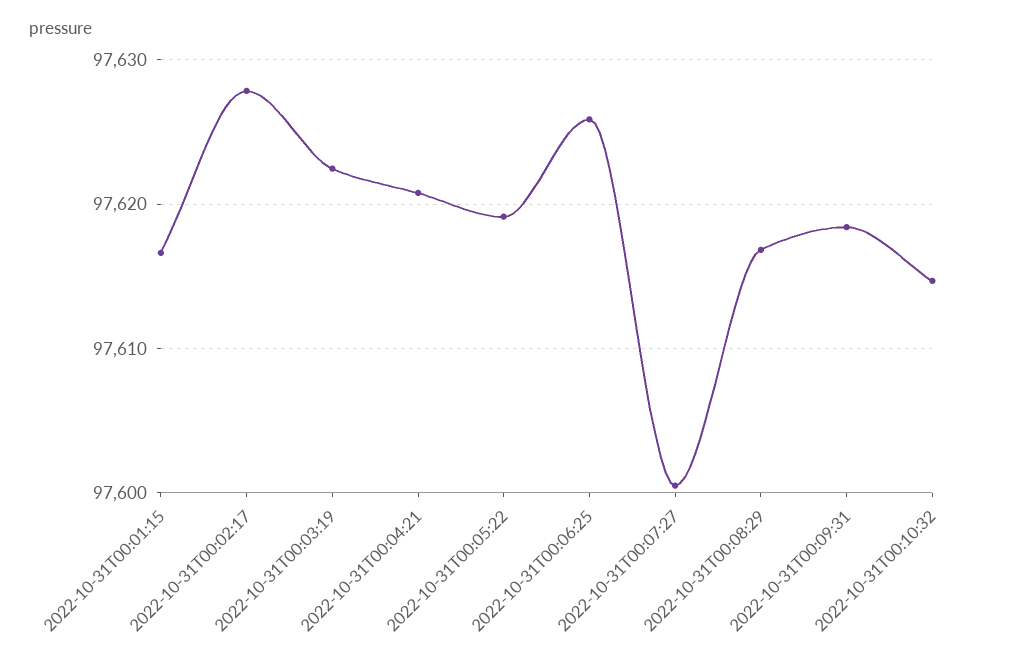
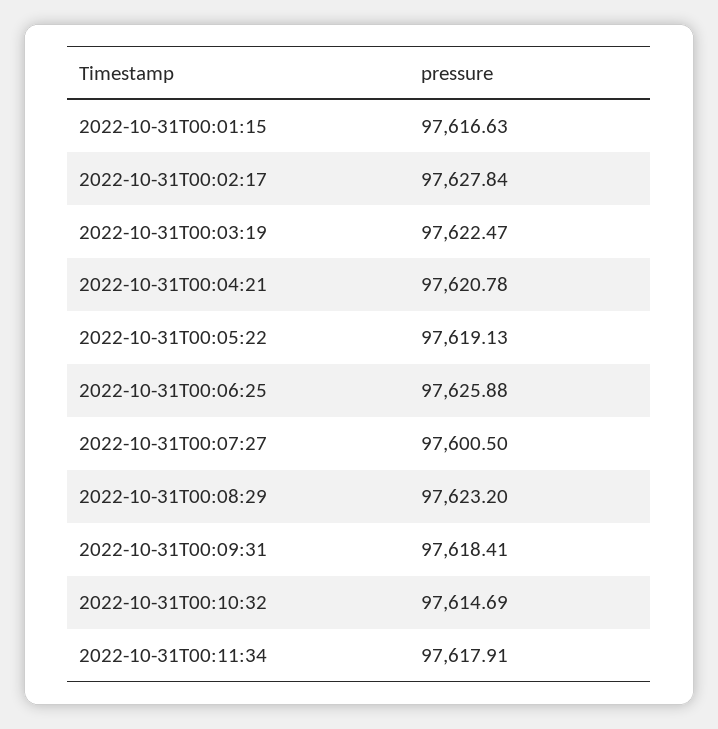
2022-10-31T00:08:29: 97617 -> 97623.2
2022-10-31T00:11:34: none -> 97617.91

